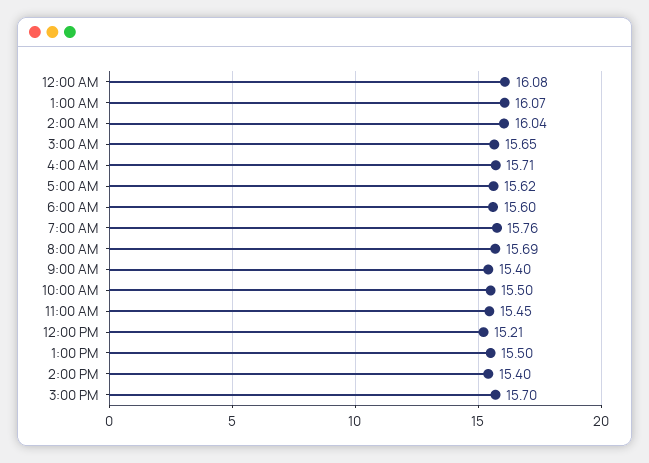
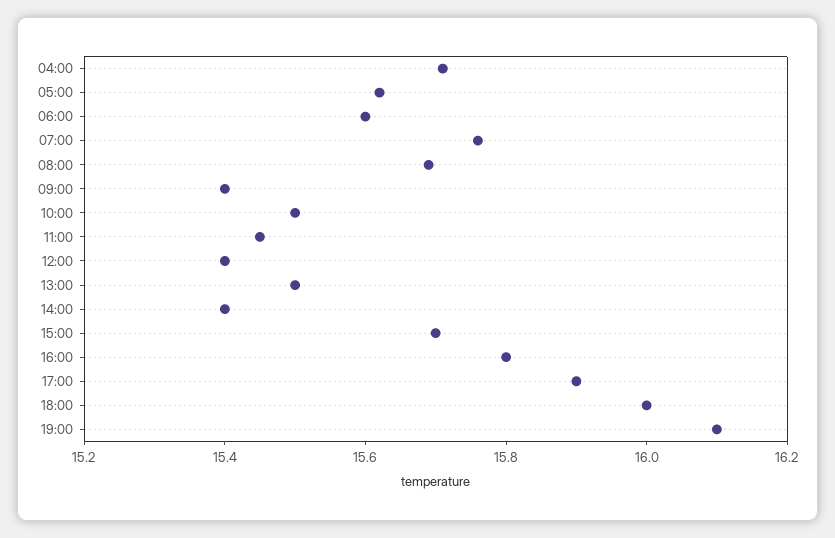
12:00 AM: 16.08 -> none
1:00 AM: 16.07 -> none
2:00 AM: 16.04 -> none
3:00 AM: 15.65 -> none
12:00 PM: 15.21 -> 15.4
16:00: none -> 15.8
17:00: none -> 15.9
18:00: none -> 16
19:00: none -> 16.1

